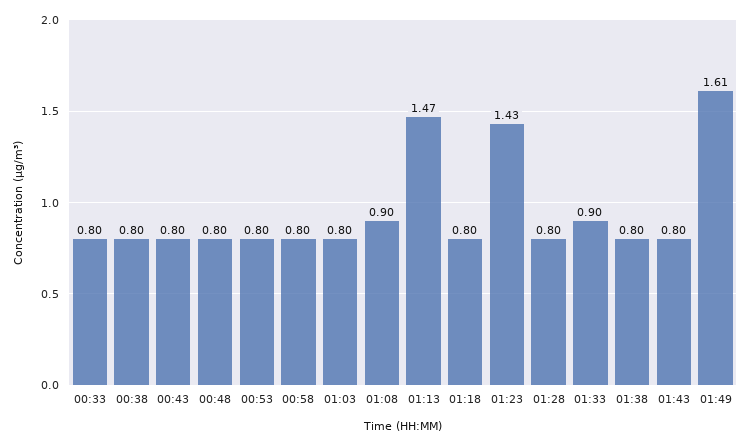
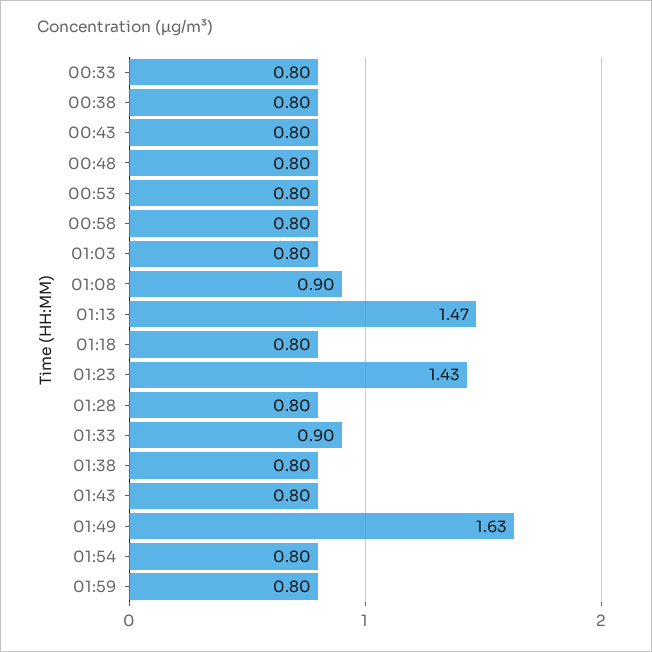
01:49: 1.61 -> 1.63
01:54: none -> 0.8
01:59: none -> 0.8

